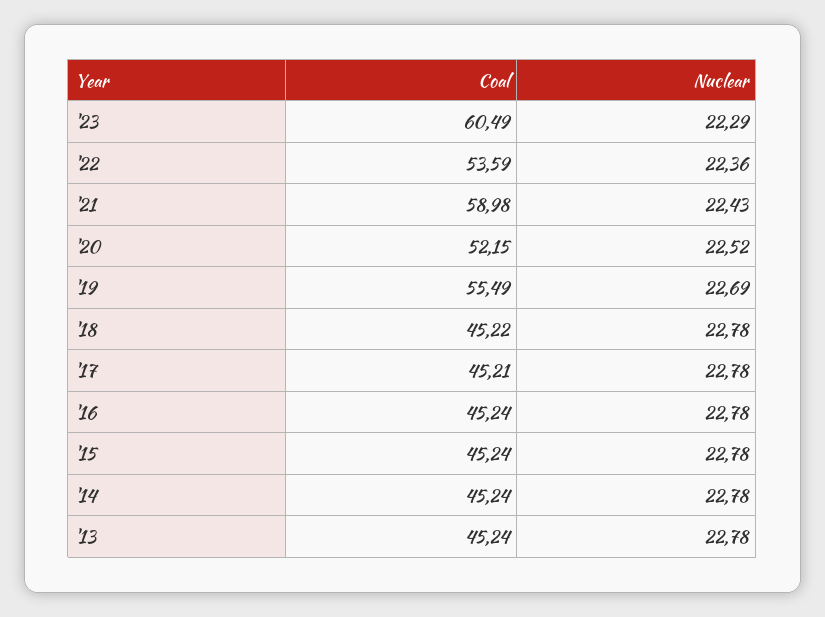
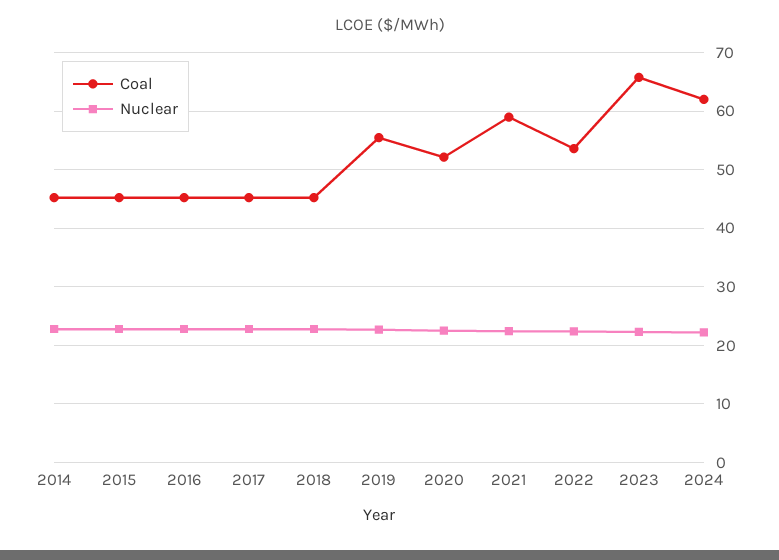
Coal, '23: 60.49 -> 66
Coal, '13: 45.24 -> none
Nuclear, '13: 22.78 -> none
Coal, 2024: none -> 62
Nuclear, 2024: none -> 22

